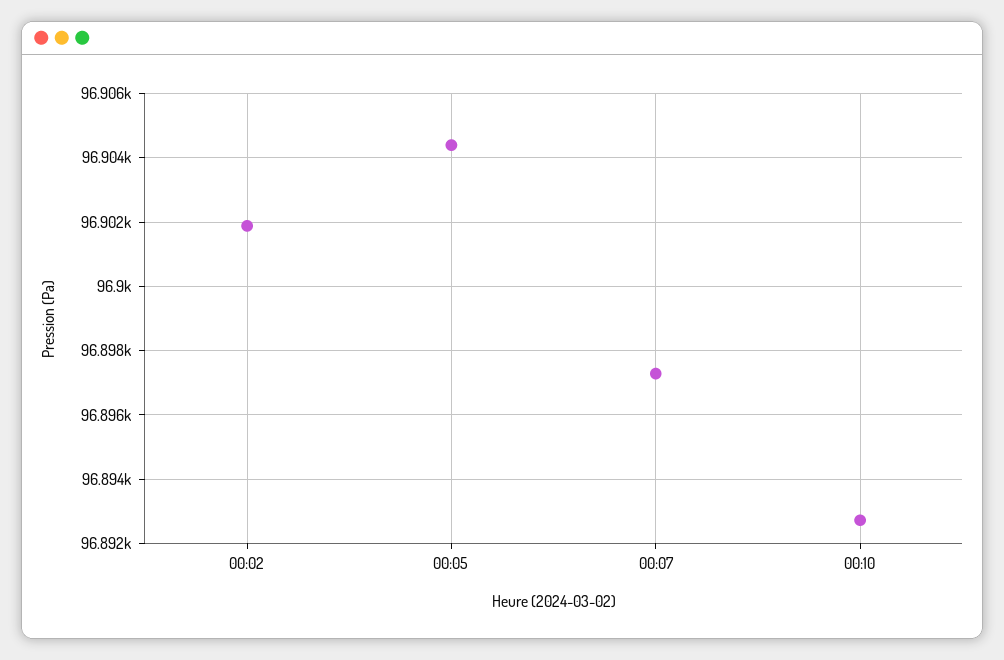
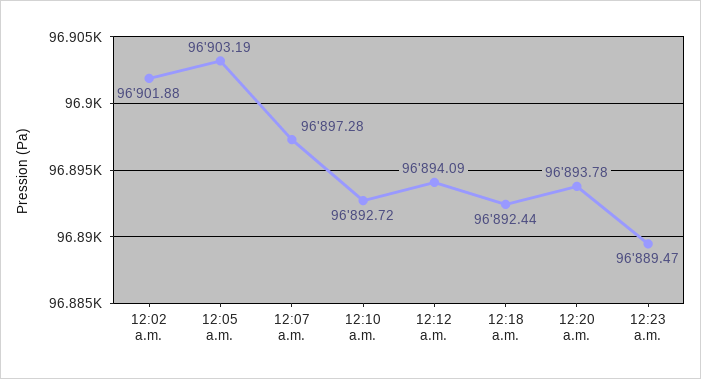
00:05: 96904.4 -> 96903.19
12:12 a.m.: none -> 96894.09
12:18 a.m.: none -> 96892.44
12:20 a.m.: none -> 96893.78
12:23 a.m.: none -> 96889.47

